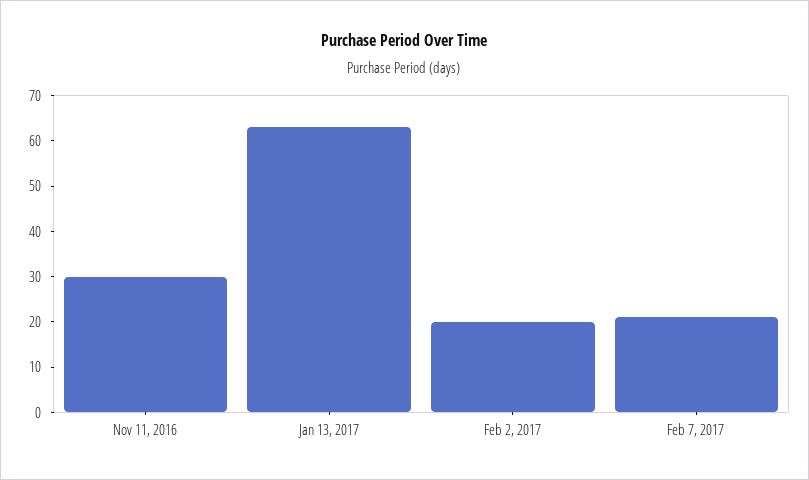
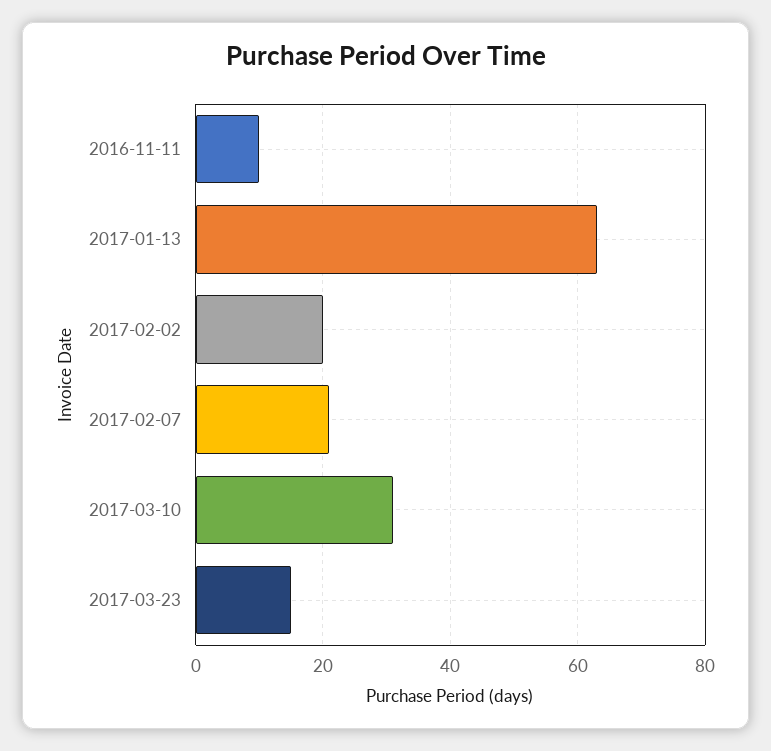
Nov 11, 2016: 30 -> 10
2017-03-10: none -> 30
2017-03-23: none -> 15

